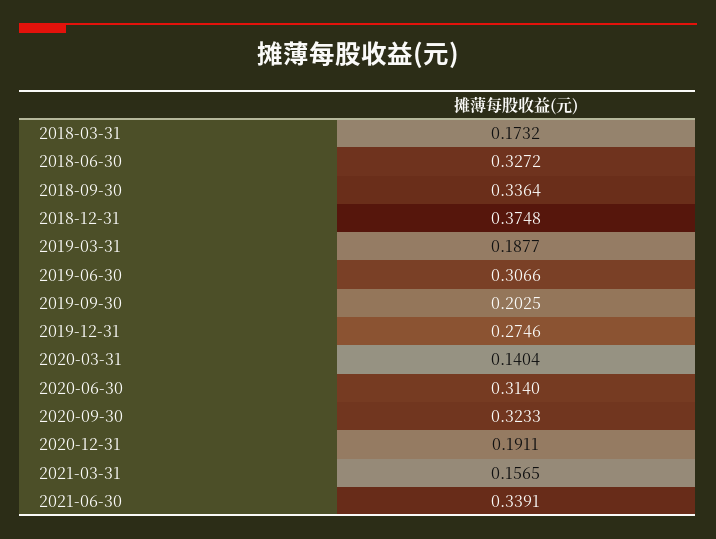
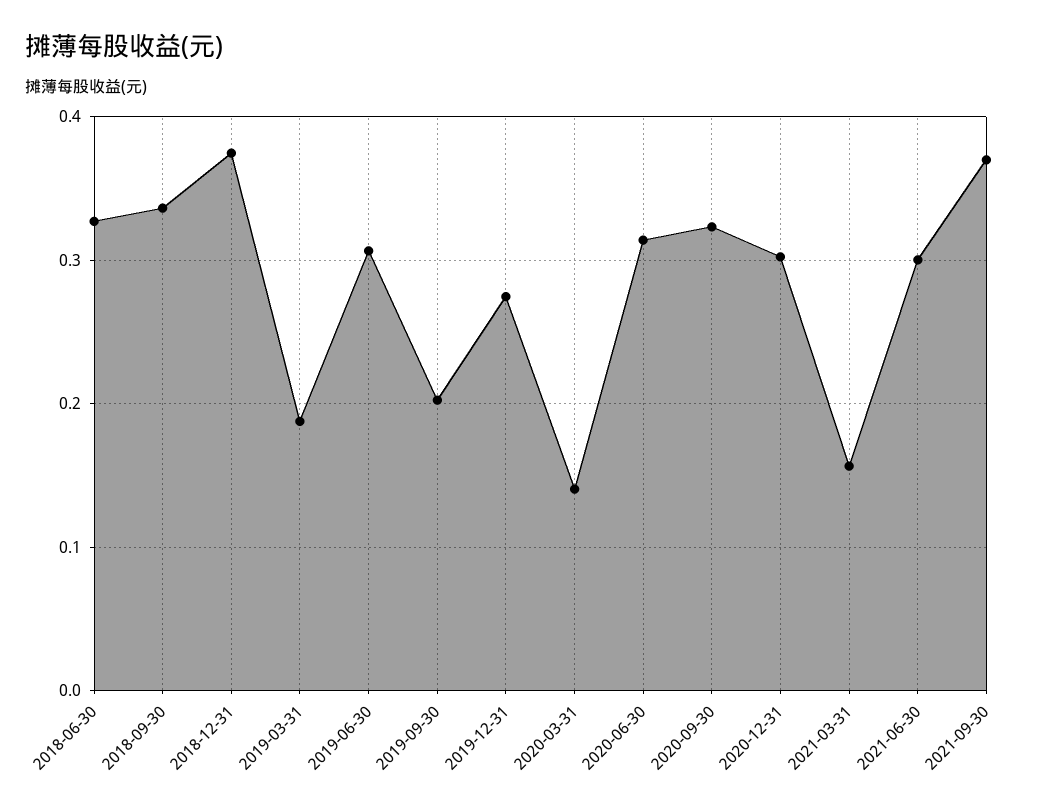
2018-03-31: 0.1732 -> none
2020-12-31: 0.1911 -> 0.3
2021-06-30: 0.3391 -> 0.3
2021-09-30: none -> 0.37

